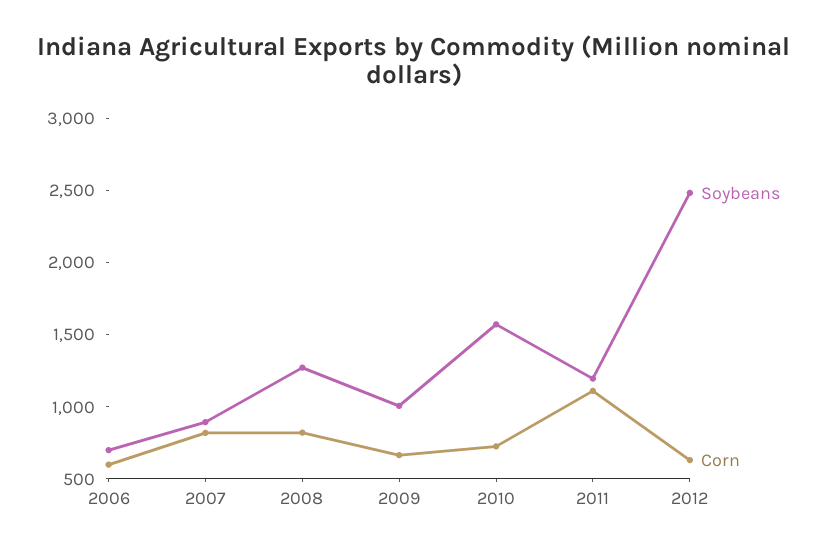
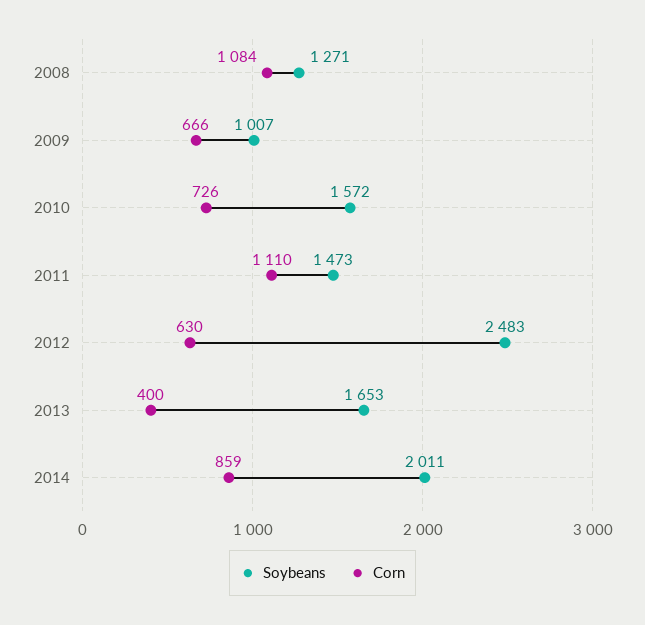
Soybeans, 2006: 700 -> none
Corn, 2006: 600 -> none
Soybeans, 2007: 900 -> none
Corn, 2007: 800 -> none
Corn, 2008: 800 -> 1084
Soybeans, 2011: 1200 -> 1473
Soybeans, 2013: none -> 1653
Corn, 2013: none -> 400
Soybeans, 2014: none -> 2011
Corn, 2014: none -> 859

